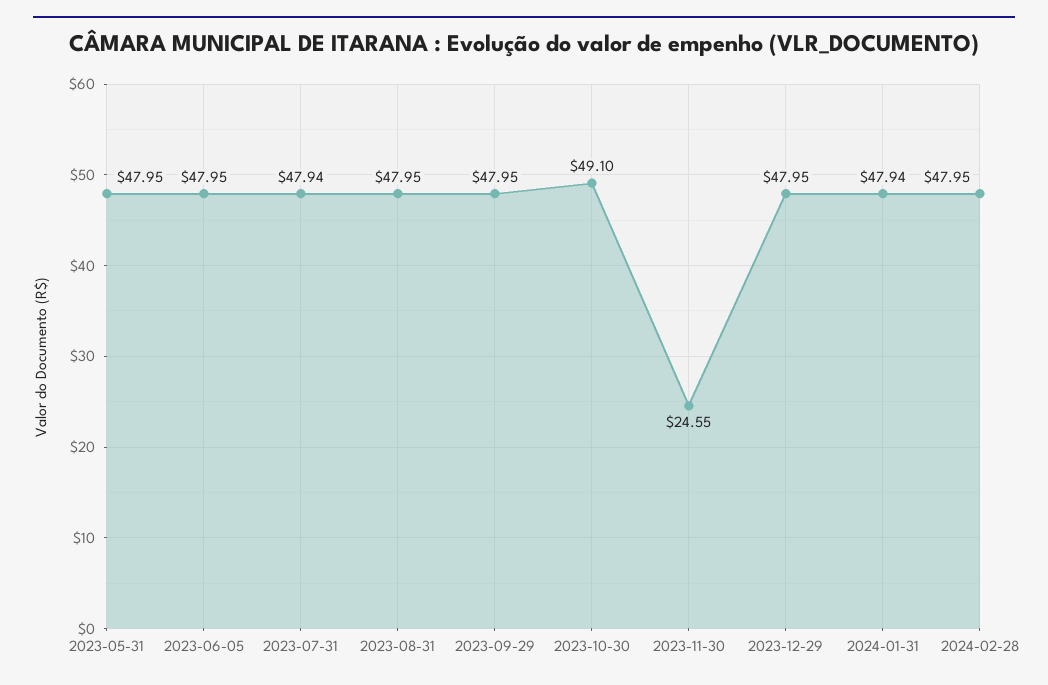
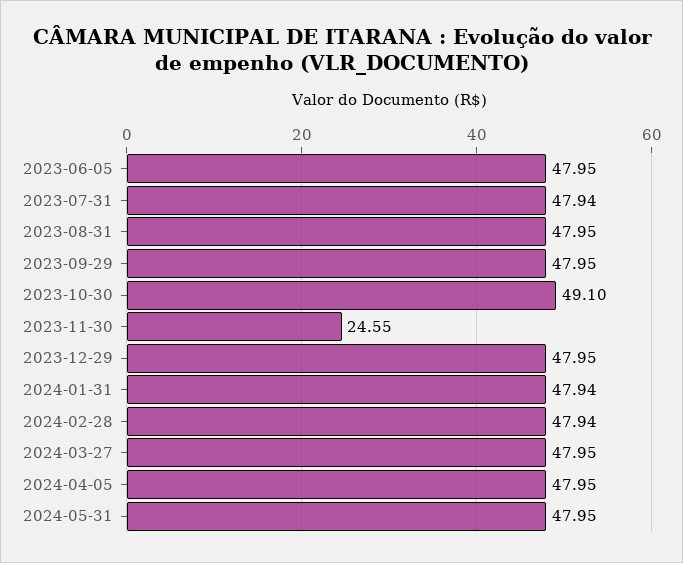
2023-05-31: 47.95 -> none
2024-02-28: 47.95 -> 47.94
2024-03-27: none -> 47.95
2024-04-05: none -> 47.95
2024-05-31: none -> 47.95

